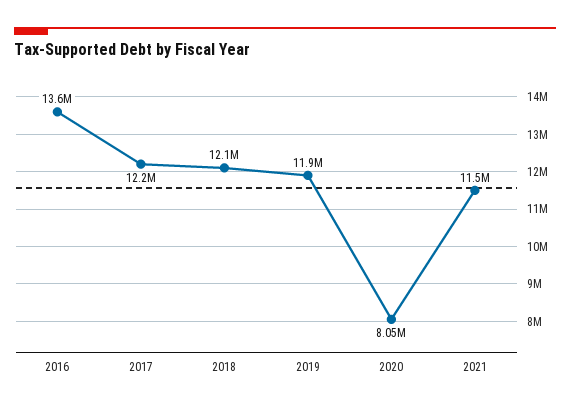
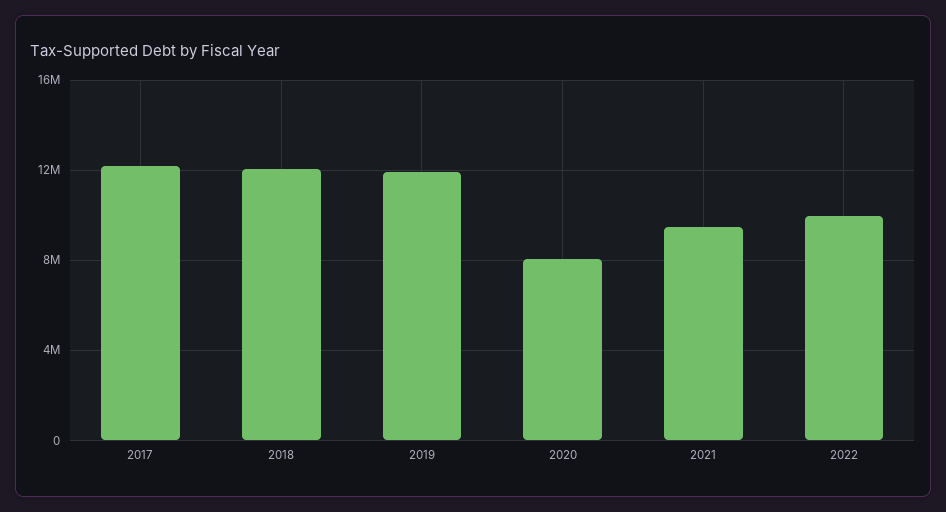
2016: 13600000 -> none
2021: 11500000 -> 9500000
2022: none -> 10000000

